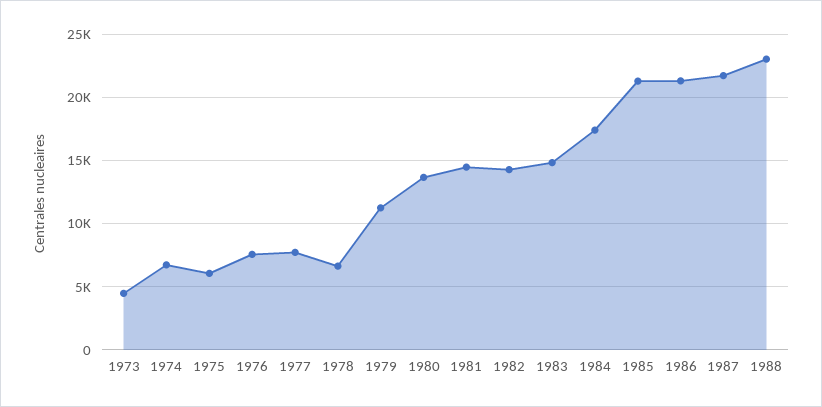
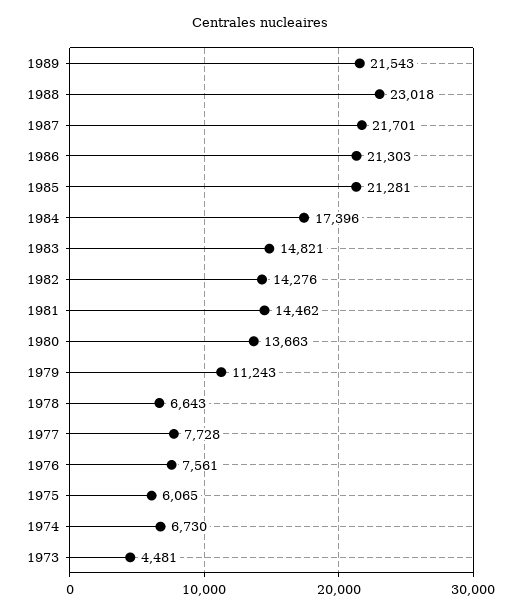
1989: none -> 21543

